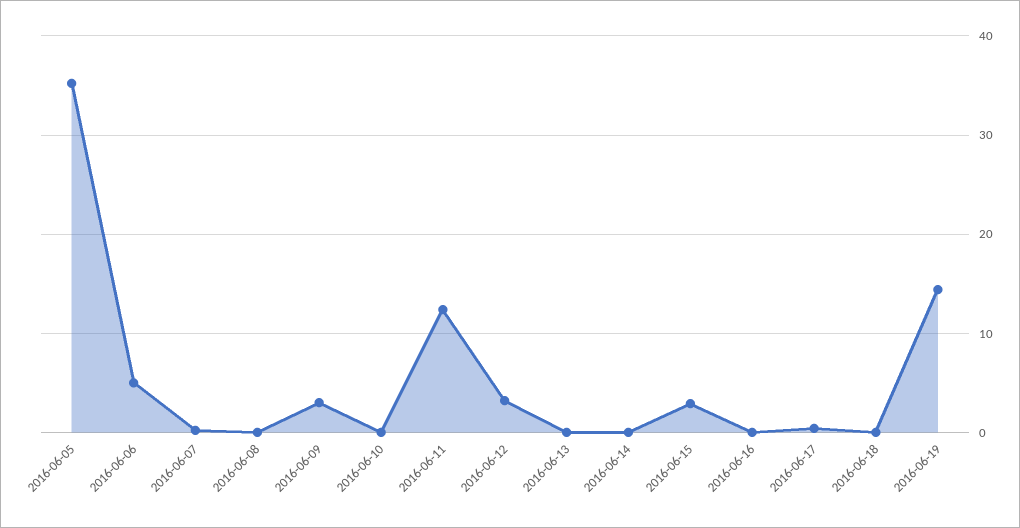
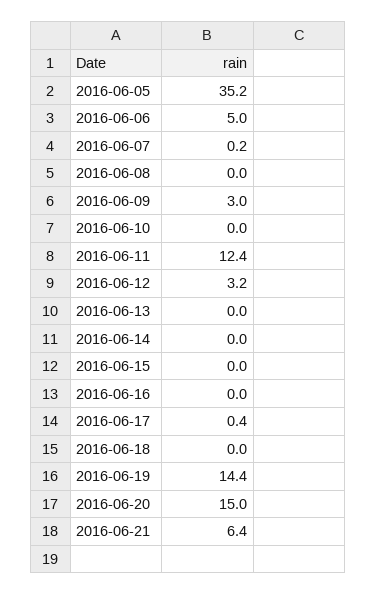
2016-06-15: 3 -> 0
2016-06-20: none -> 15
2016-06-21: none -> 6.4

